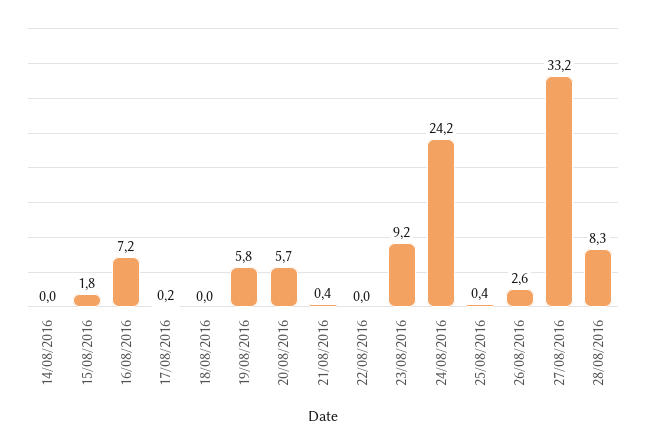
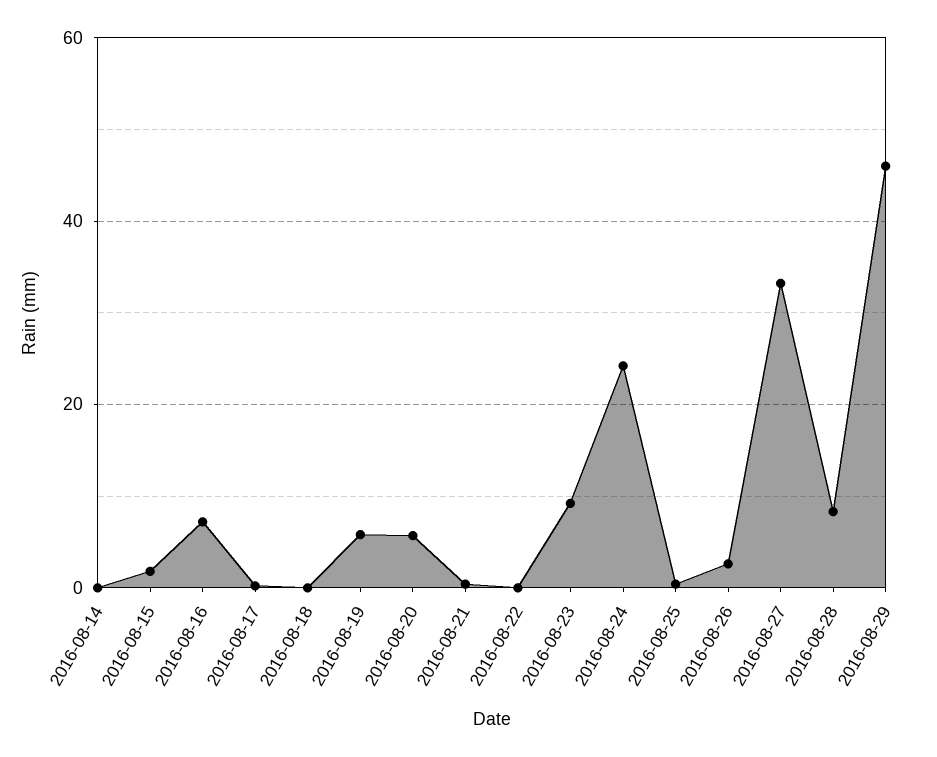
2016-08-29: none -> 46

